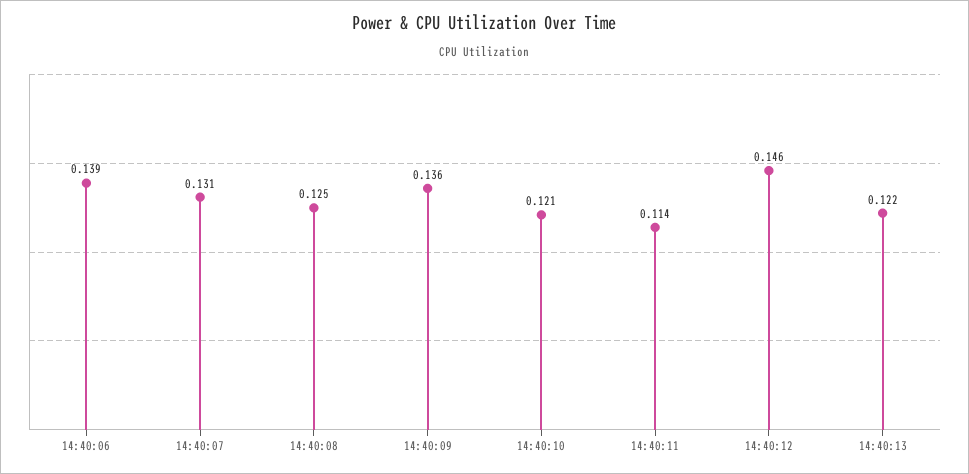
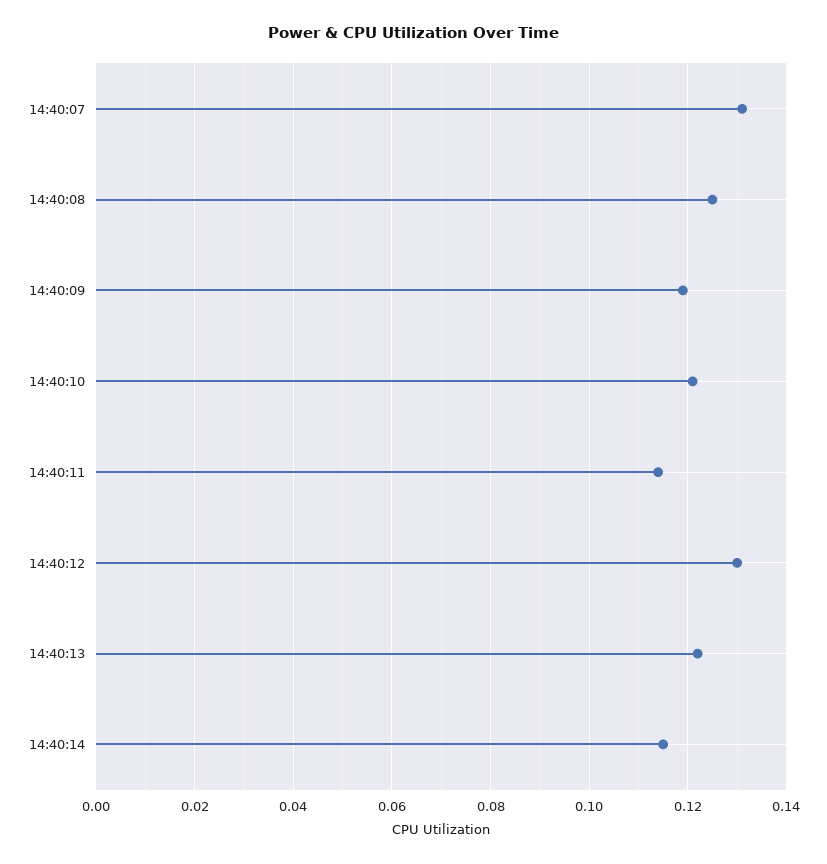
14:40:06: 0.139 -> none
14:40:09: 0.136 -> 0.12
14:40:12: 0.146 -> 0.13
14:40:14: none -> 0.115

